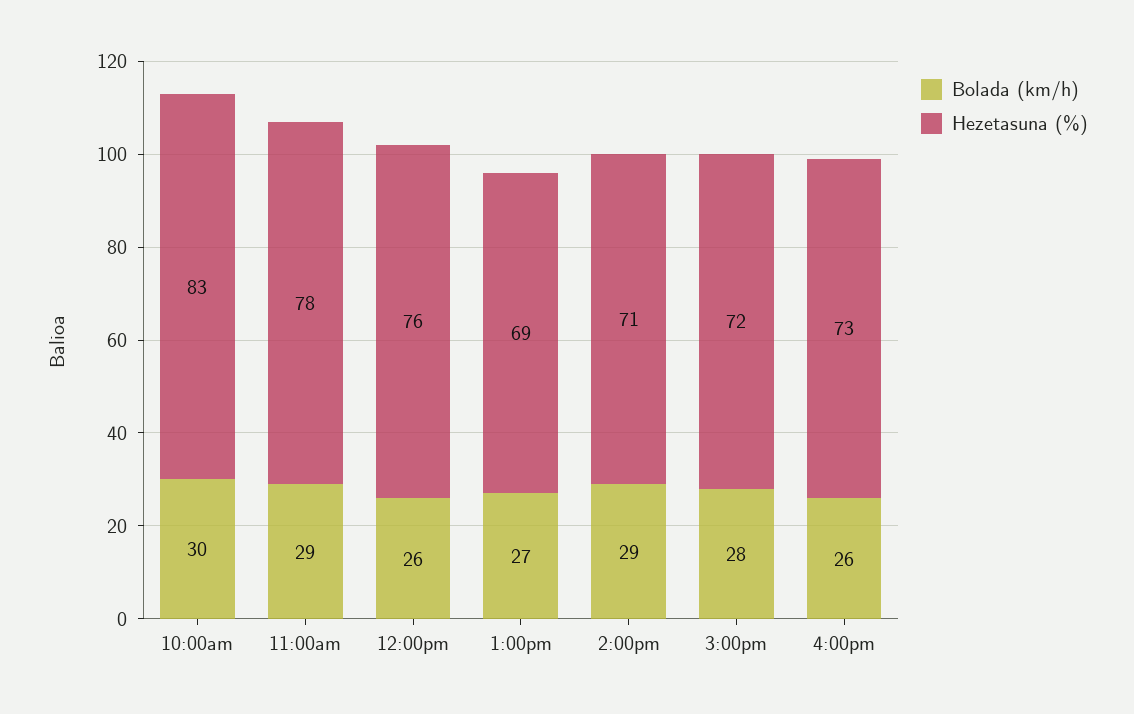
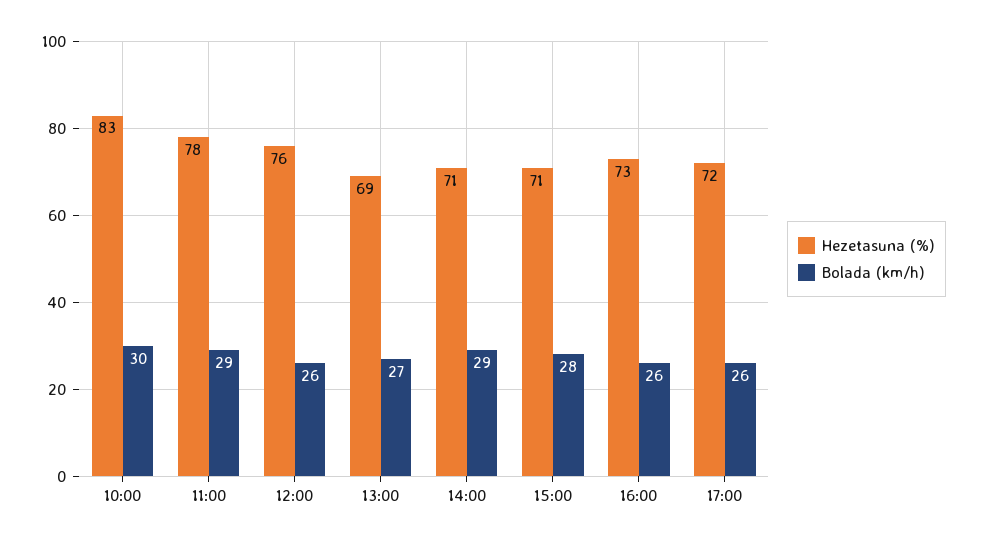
Hezetasuna (%), 3:00pm: 72 -> 71
Hezetasuna (%), 17:00: none -> 72
Bolada (km/h), 17:00: none -> 26

